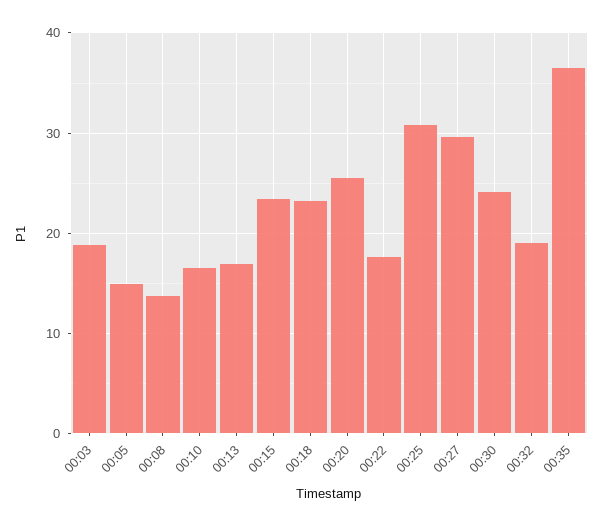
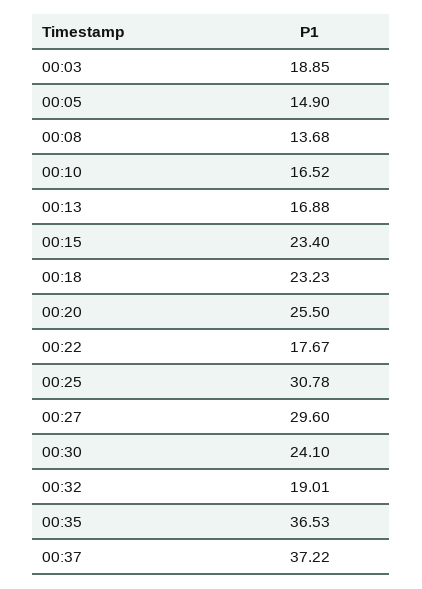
00:37: none -> 37.22

